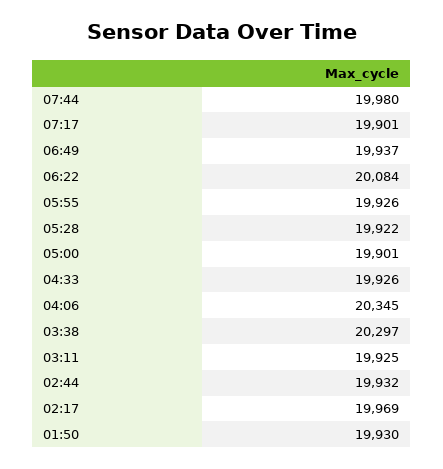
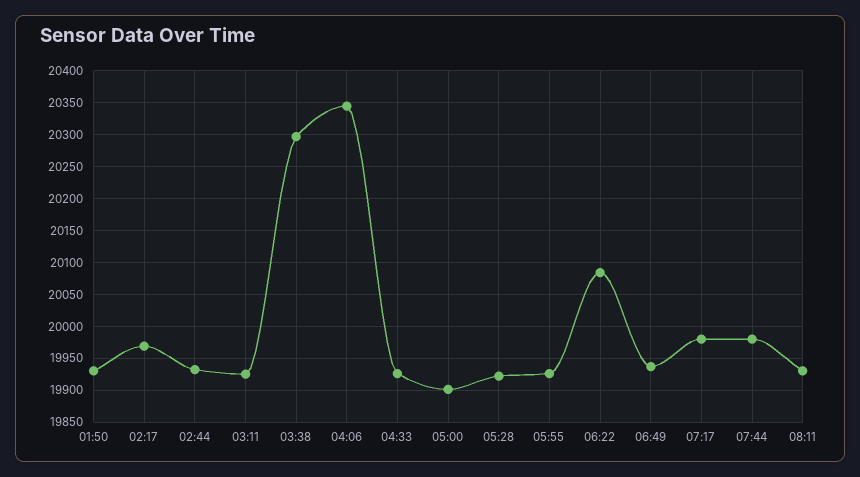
07:17: 19901 -> 19980
08:11: none -> 19930

